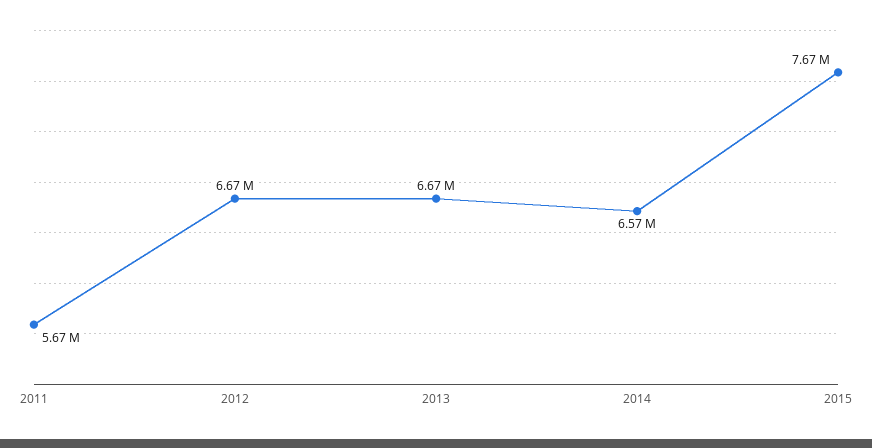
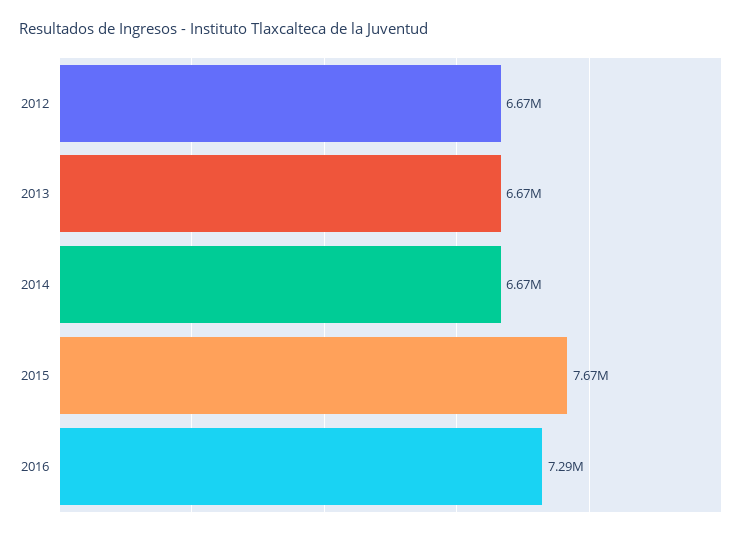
2011: 5670000 -> none
2014: 6570000 -> 6670000
2016: none -> 7290000

